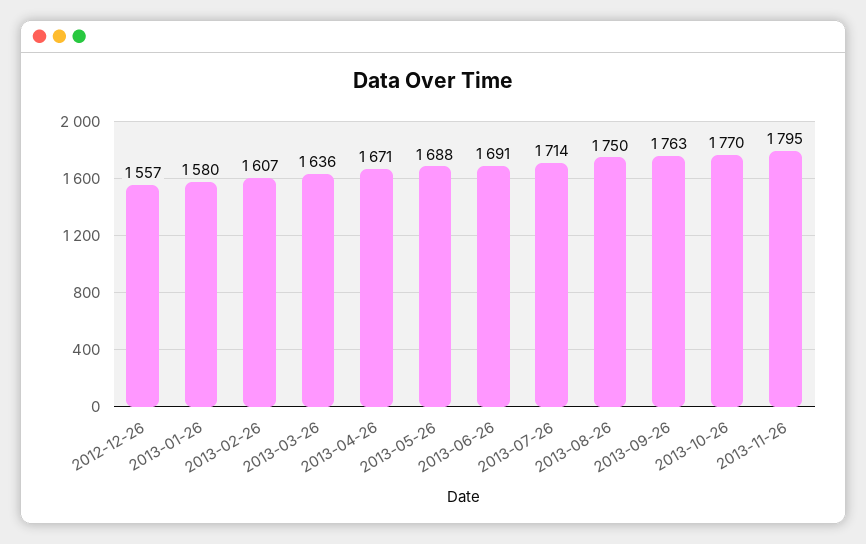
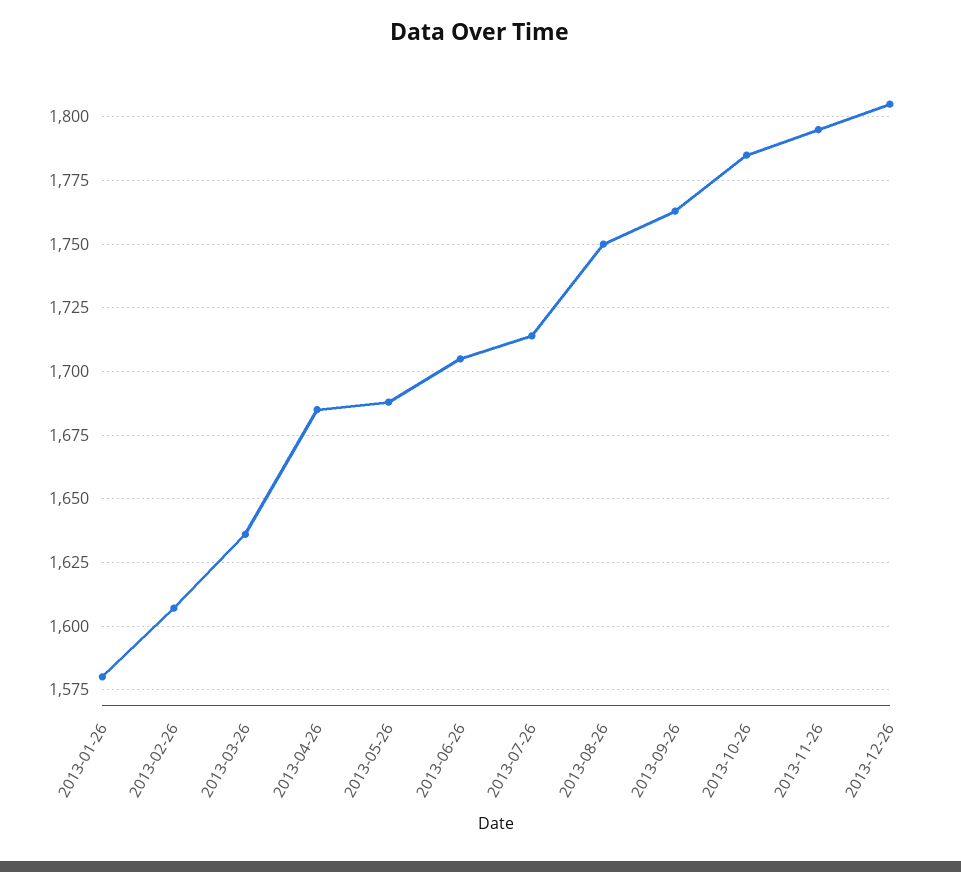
2012-12-26: 1557 -> none
2013-04-26: 1671 -> 1685
2013-06-26: 1691 -> 1705
2013-10-26: 1770 -> 1785
2013-12-26: none -> 1805

